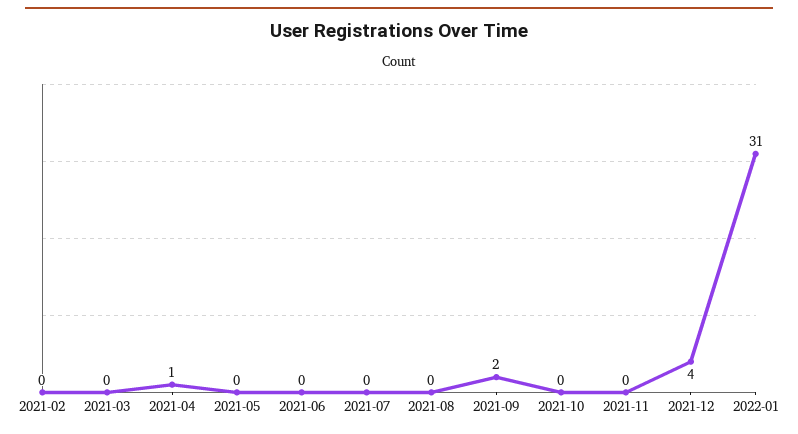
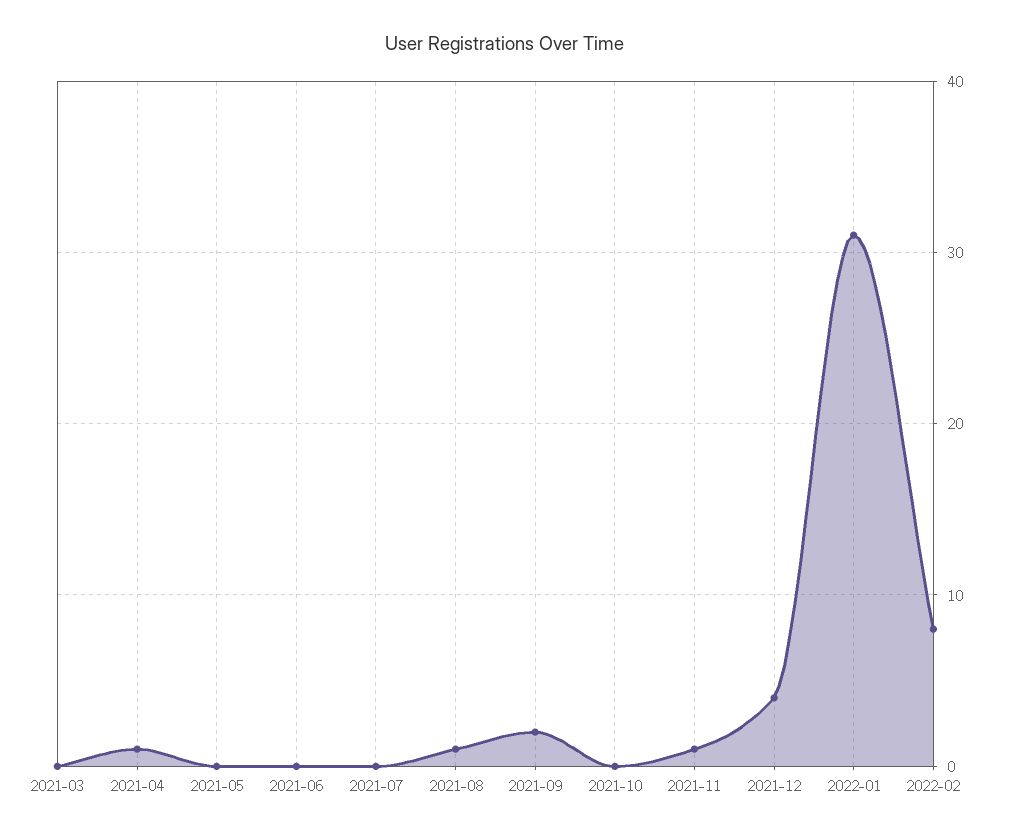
2021-02: 0 -> none
2021-08: 0 -> 1
2021-11: 0 -> 1
2022-02: none -> 8

